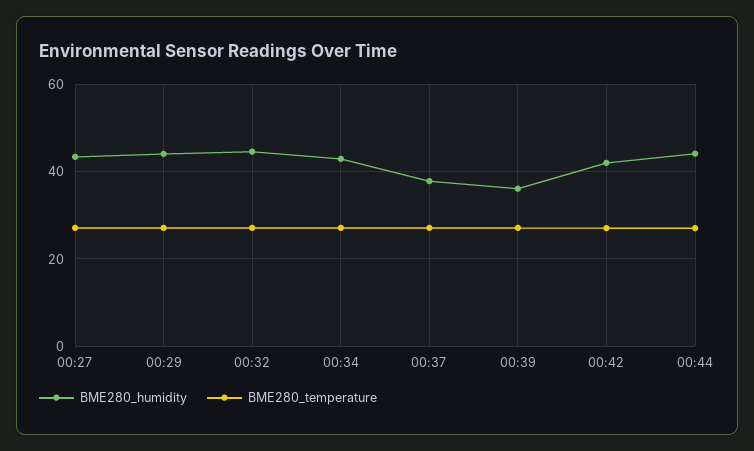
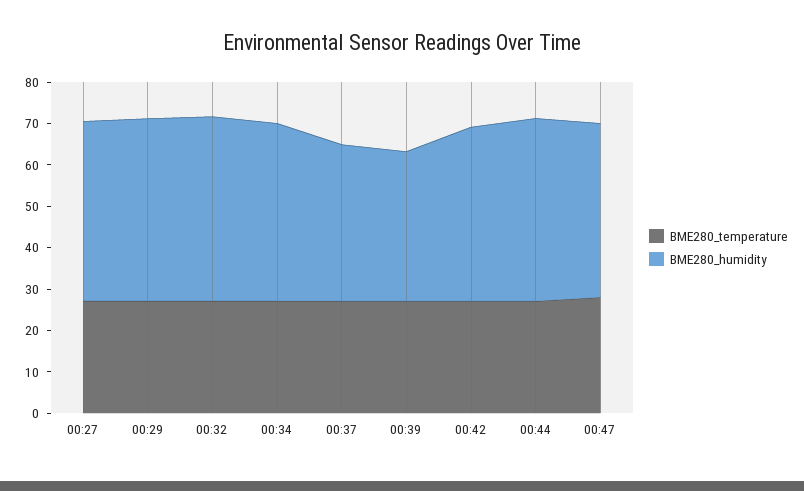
BME280_temperature, 00:47: none -> 28
BME280_humidity, 00:47: none -> 42

